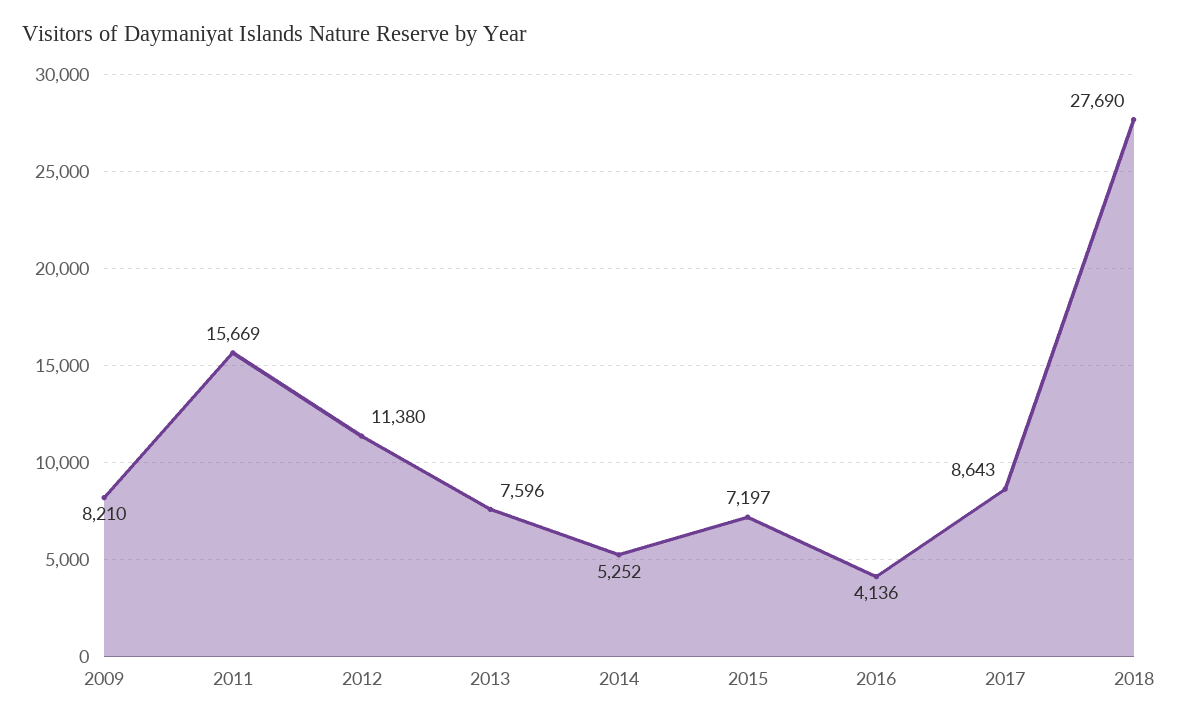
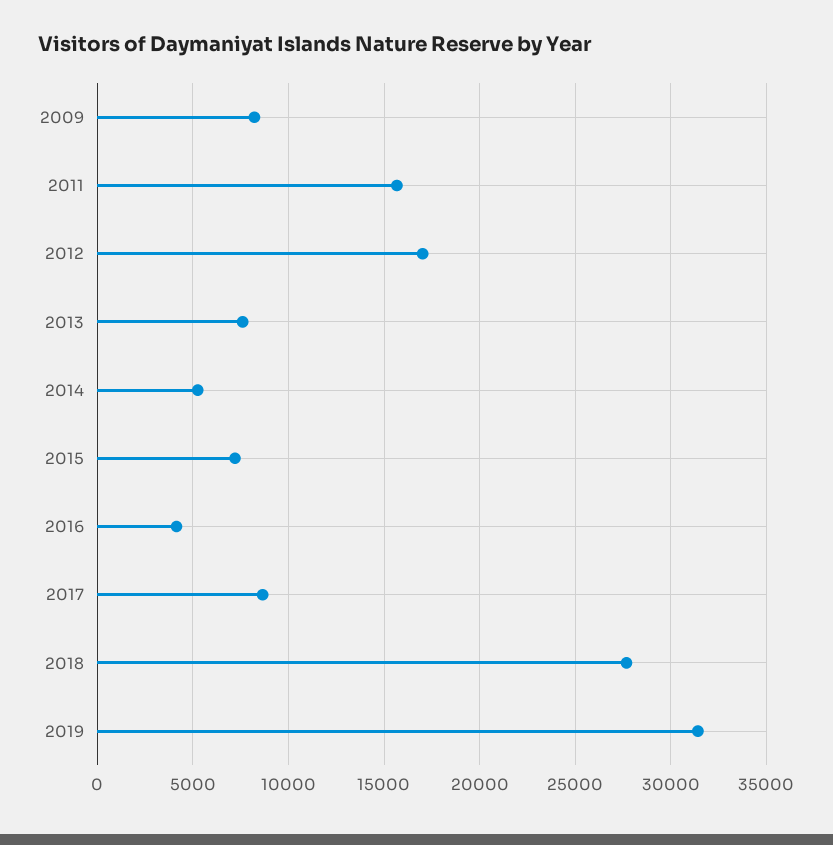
2012: 11380 -> 17000
2019: none -> 31500

